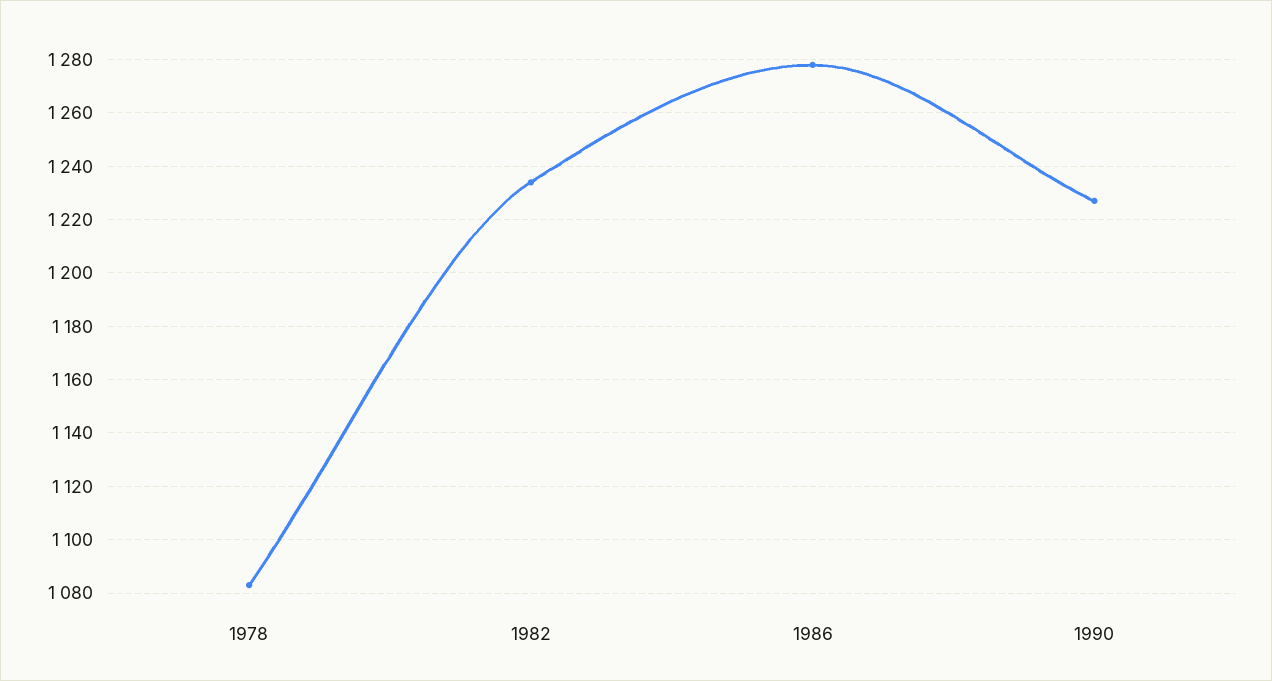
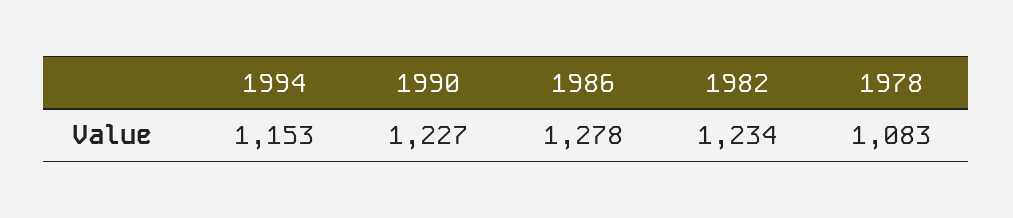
1994: none -> 1153

